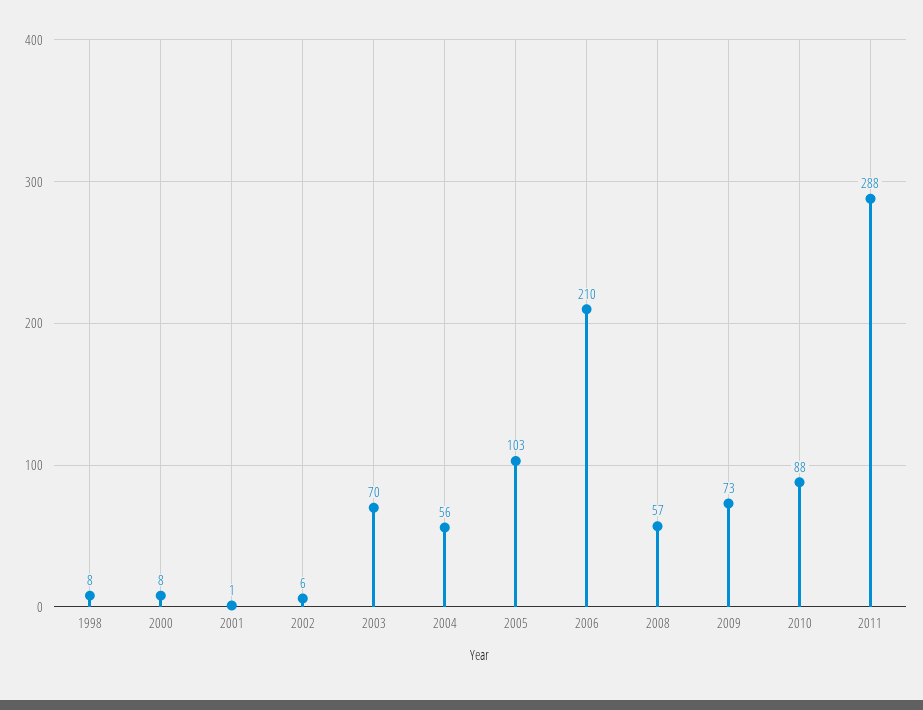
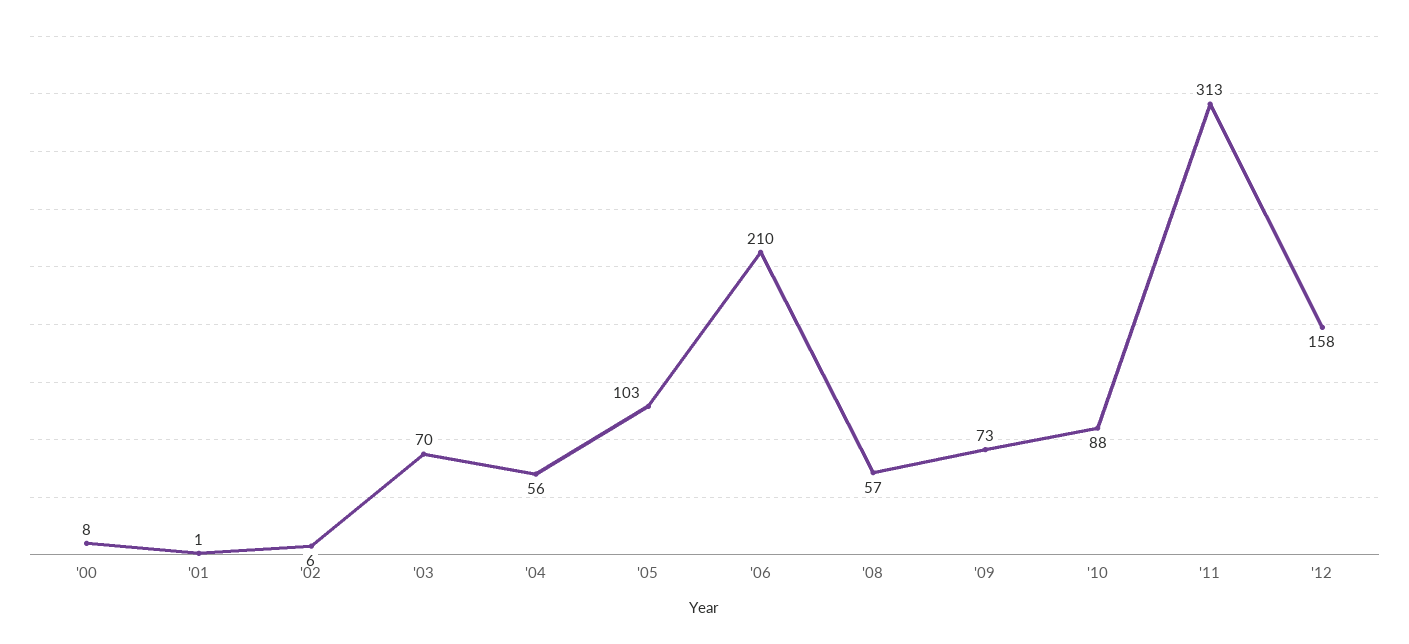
1998: 8 -> none
2011: 288 -> 313
'12: none -> 158

